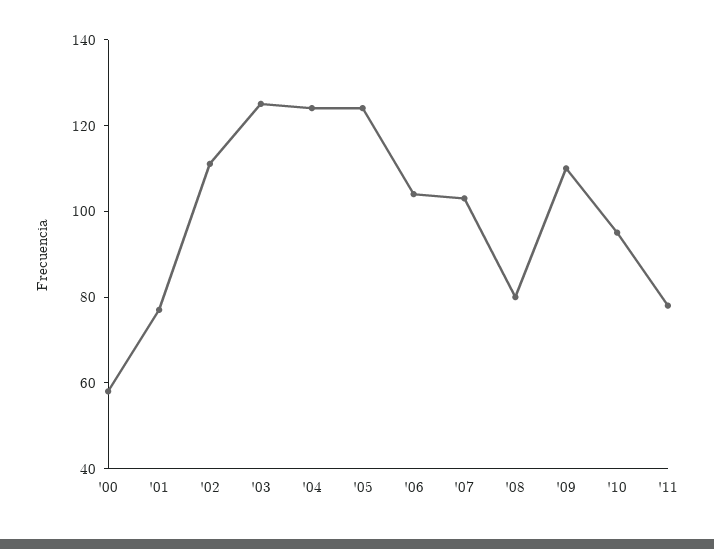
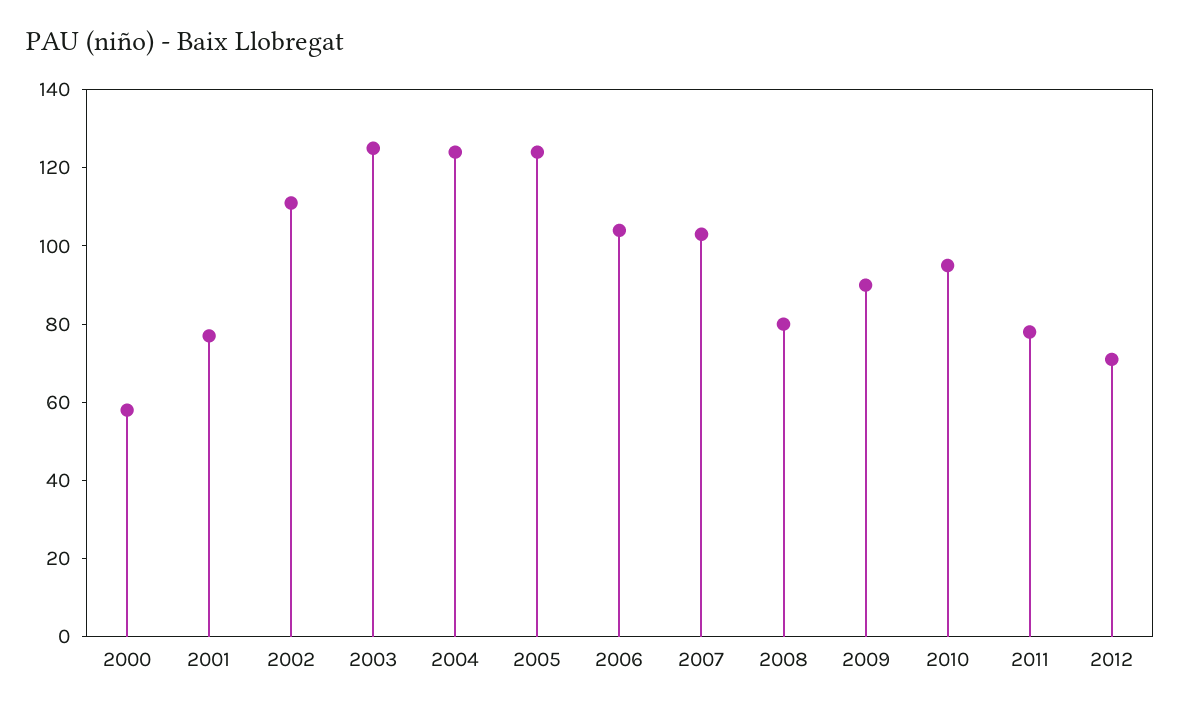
'09: 110 -> 90
2012: none -> 70

